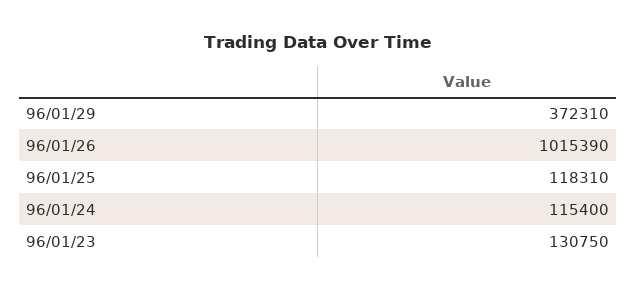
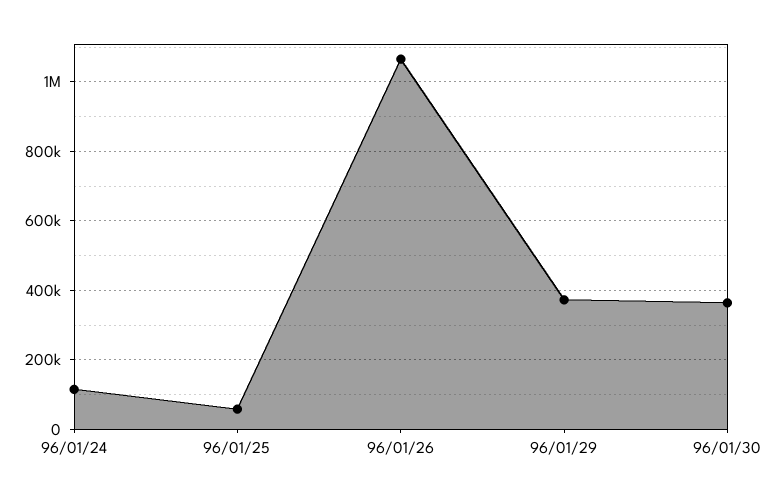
96/01/26: 1015390 -> 1060000
96/01/25: 118310 -> 60000
96/01/23: 130750 -> none
96/01/30: none -> 360000

